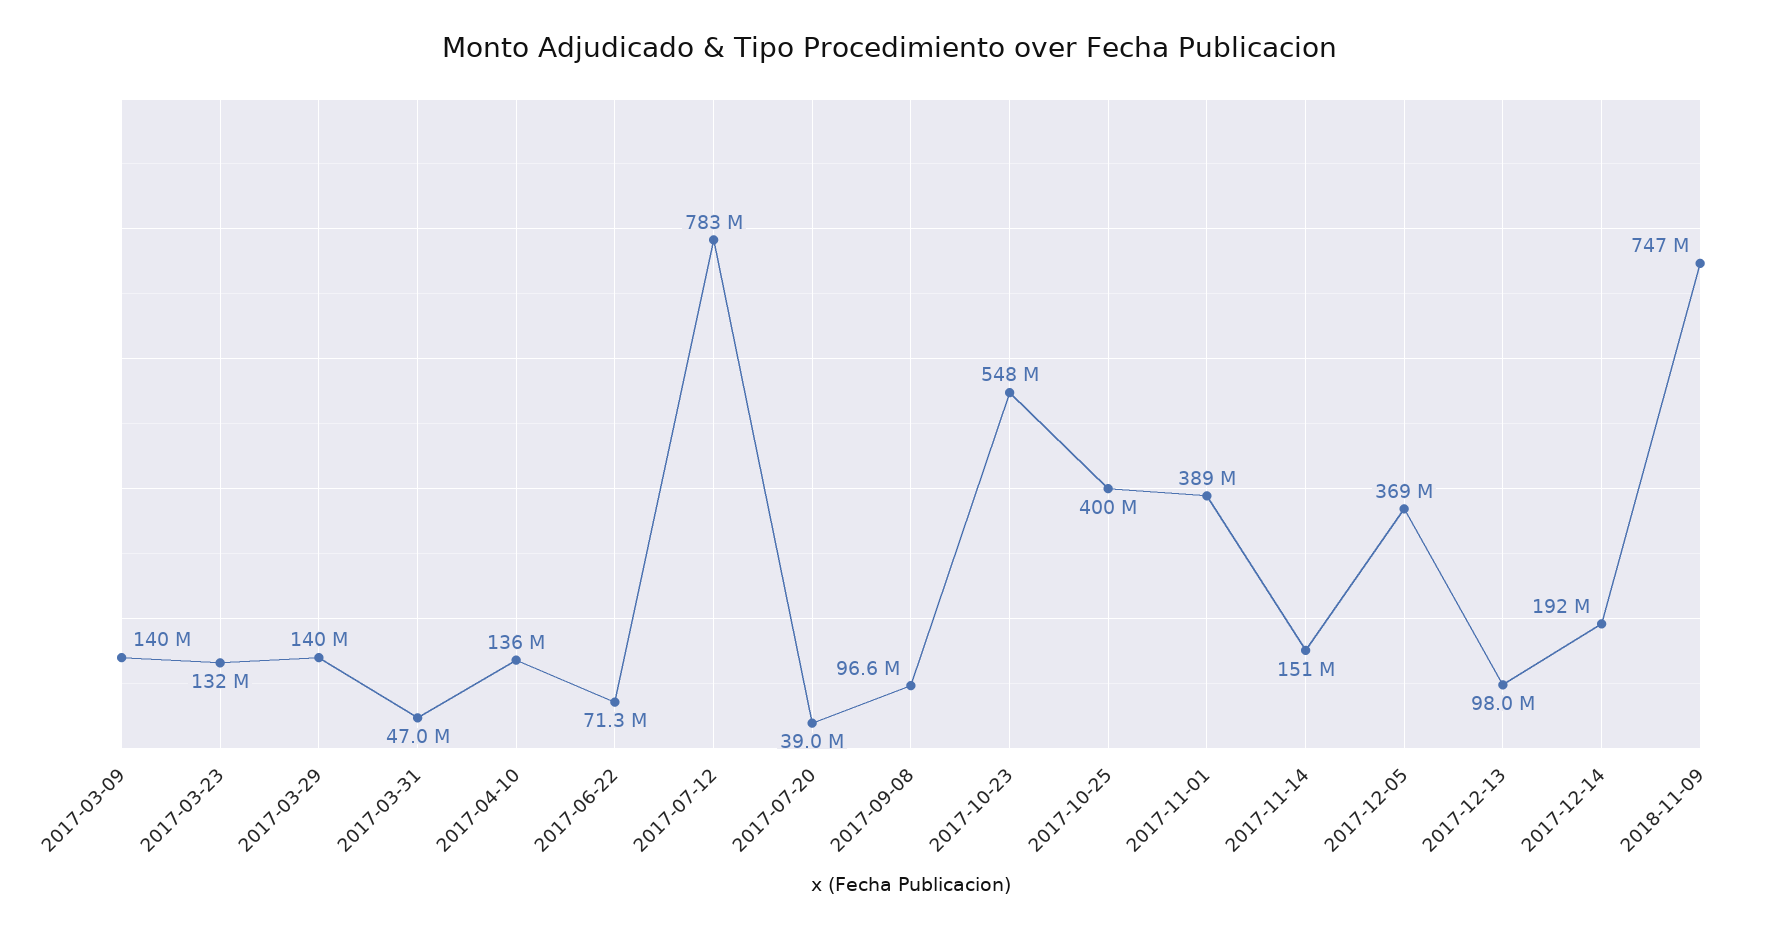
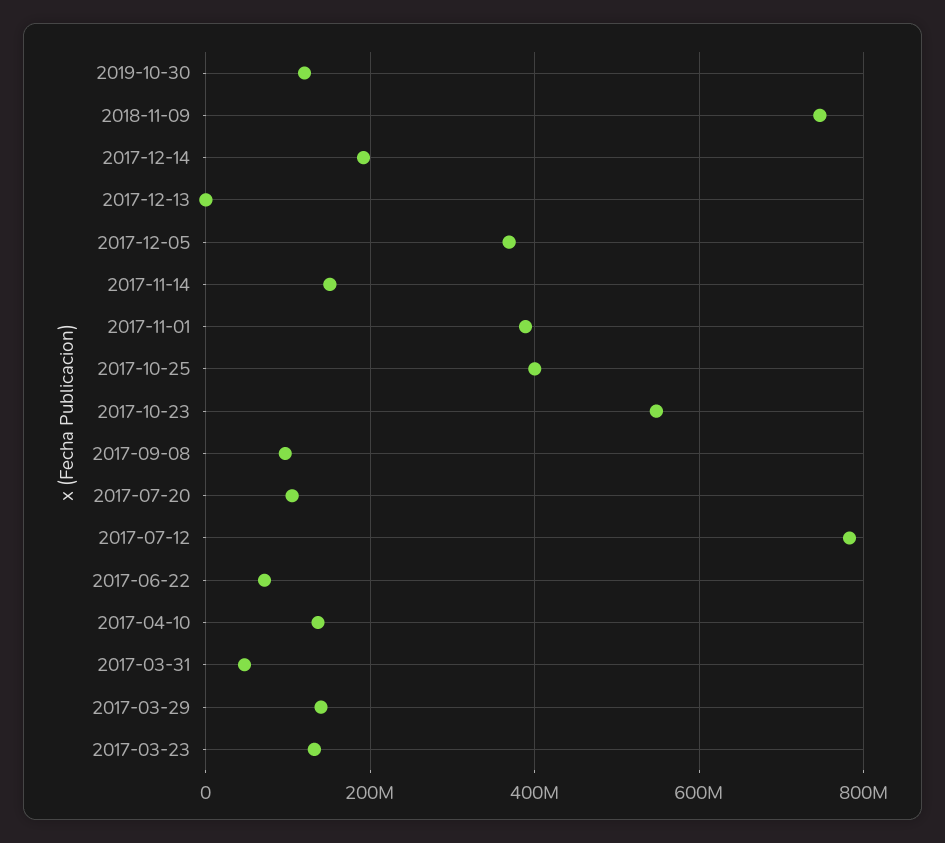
2017-03-09: 140000000 -> none
2017-07-20: 39000000 -> 100000000
2017-12-13: 98000000 -> 0
2019-10-30: none -> 120000000

